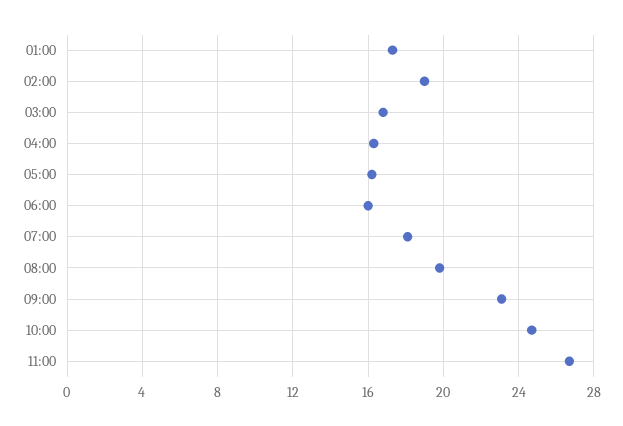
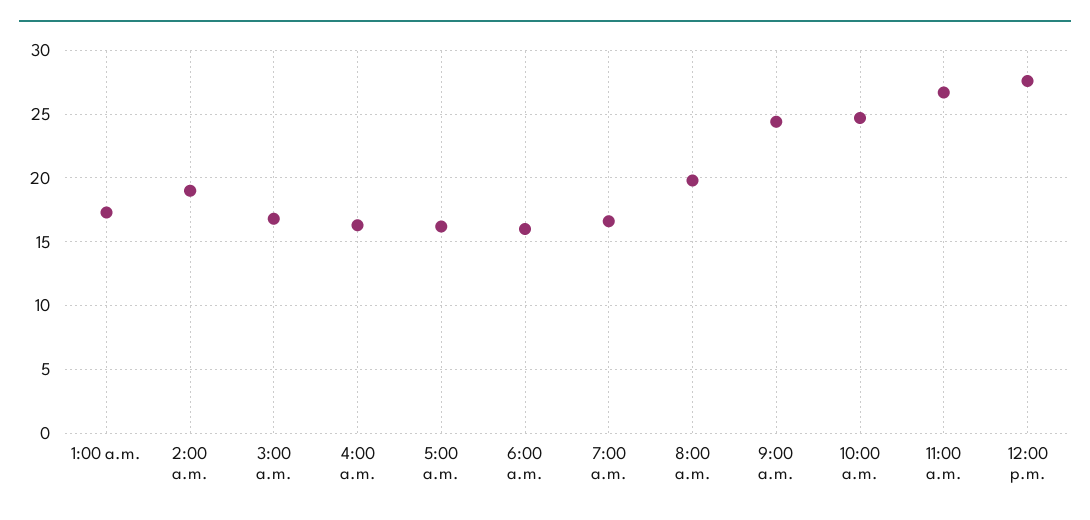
07:00: 18 -> 16.5
09:00: 23 -> 24.5
12:00 p.m.: none -> 27.5

